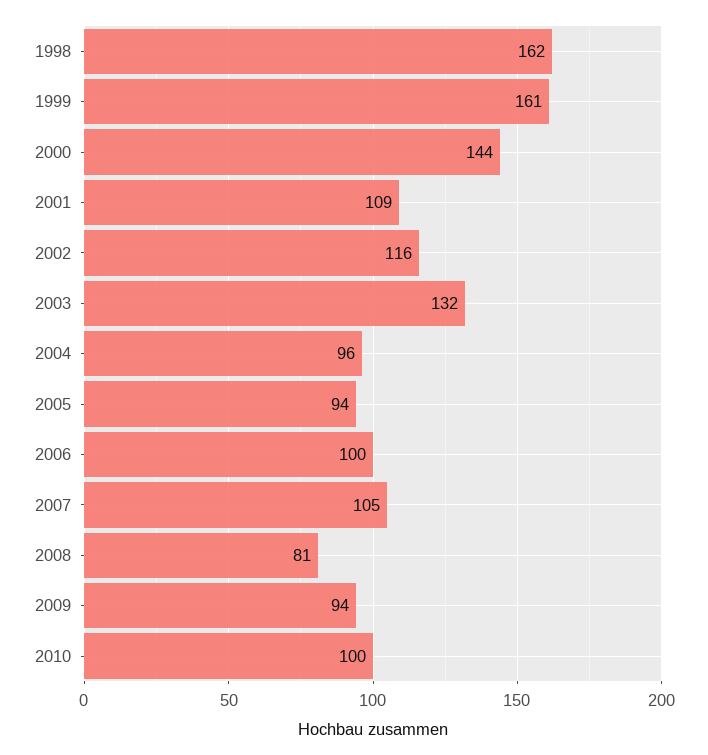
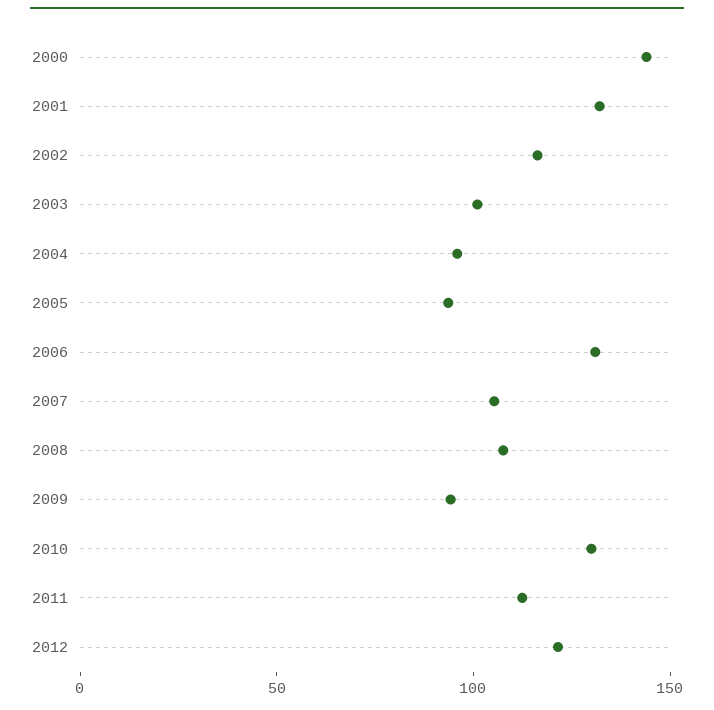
1998: 162 -> none
1999: 161 -> none
2001: 109 -> 130
2003: 132 -> 100
2006: 100 -> 130
2008: 81 -> 110
2010: 100 -> 130
2011: none -> 110
2012: none -> 120

